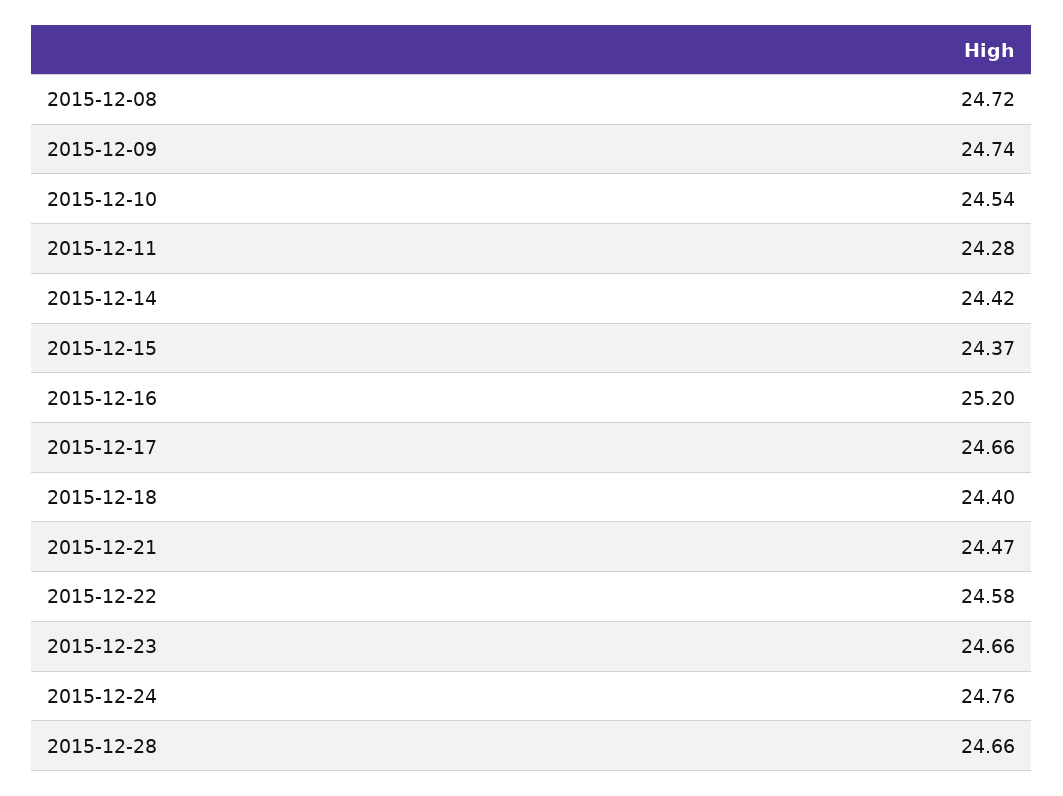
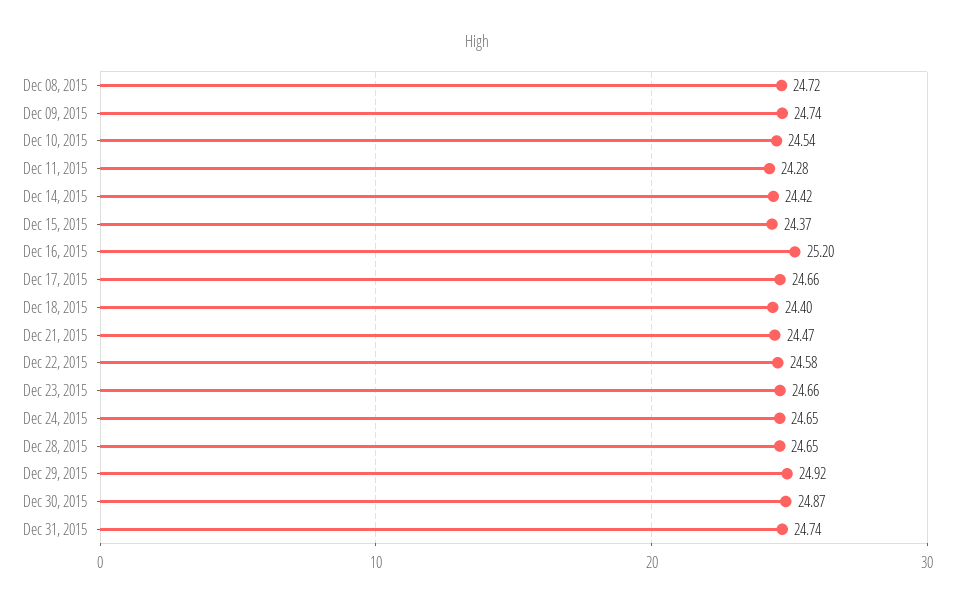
2015-12-24: 24.76 -> 24.65
2015-12-28: 24.66 -> 24.65
Dec 29, 2015: none -> 24.92
Dec 30, 2015: none -> 24.87
Dec 31, 2015: none -> 24.74

